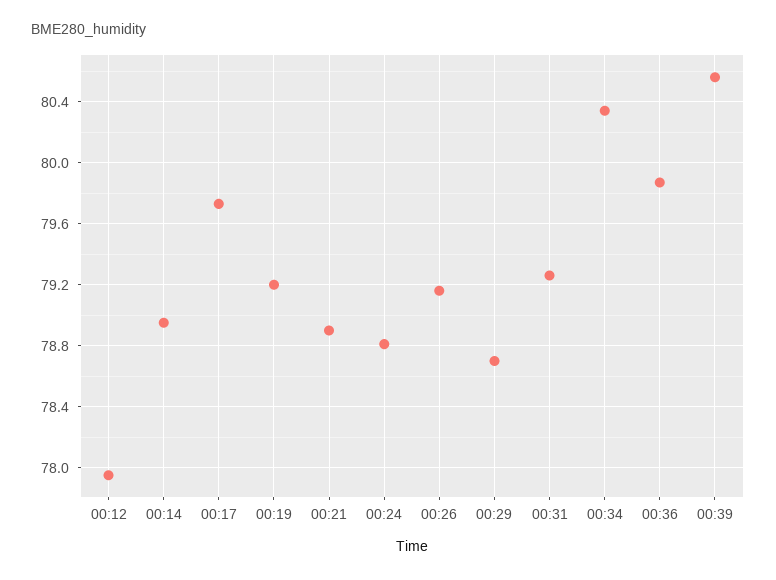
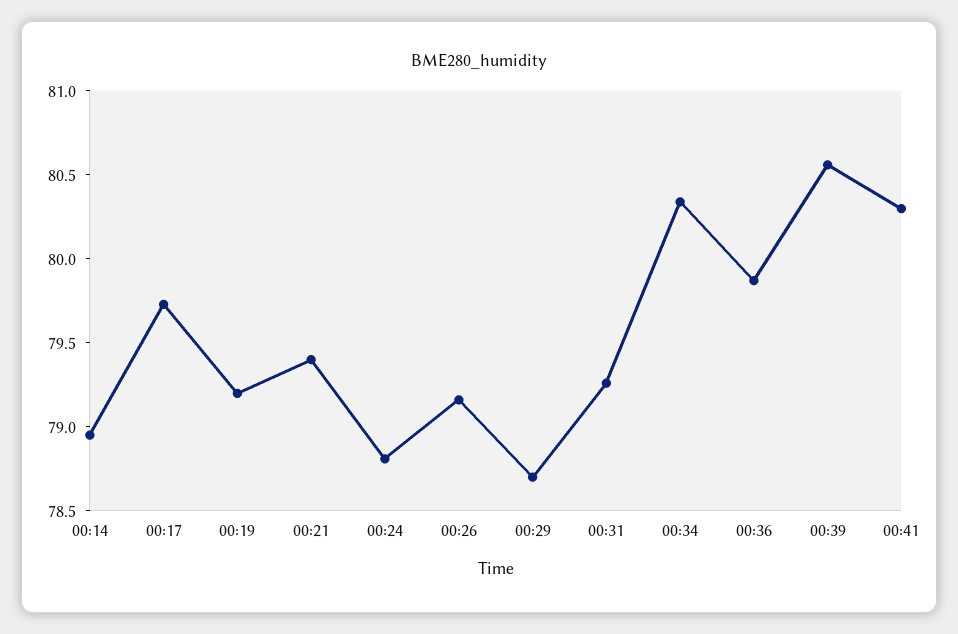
00:12: 77.95 -> none
00:21: 78.9 -> 79.4
00:41: none -> 80.3

